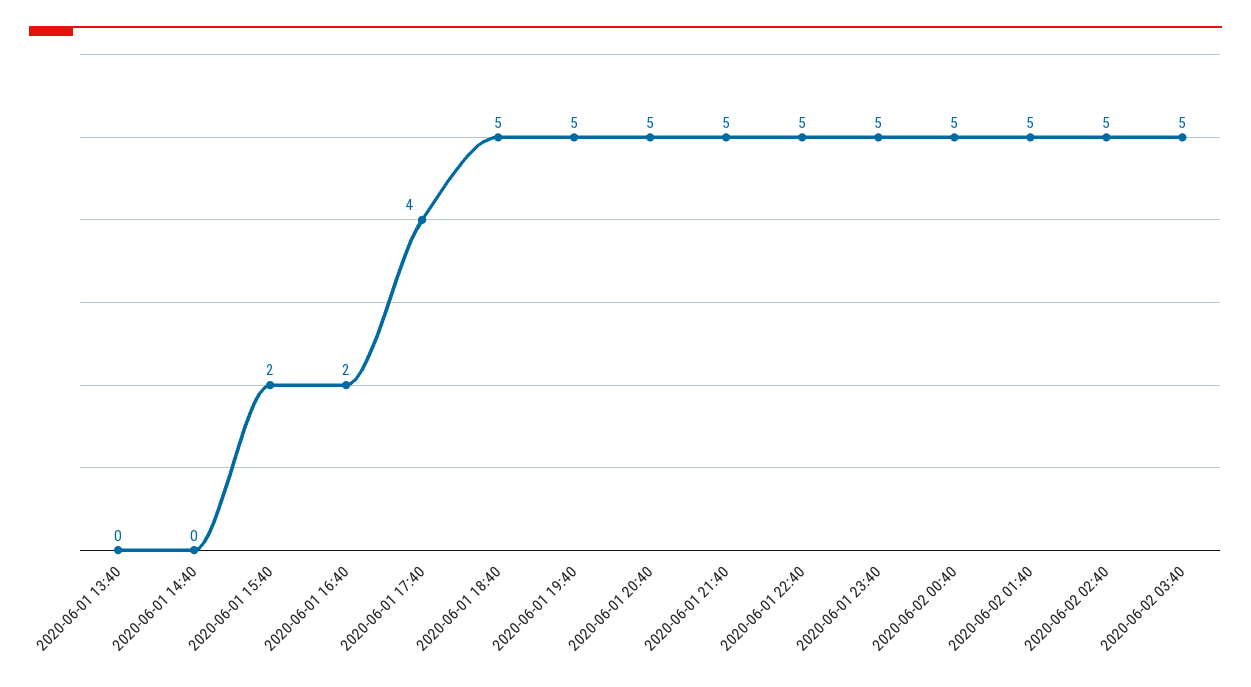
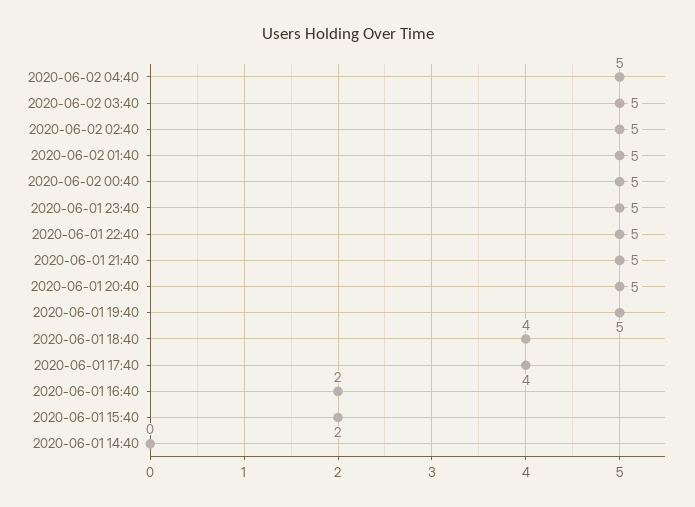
2020-06-01 13:40: 0 -> none
2020-06-01 18:40: 5 -> 4
2020-06-02 04:40: none -> 5

